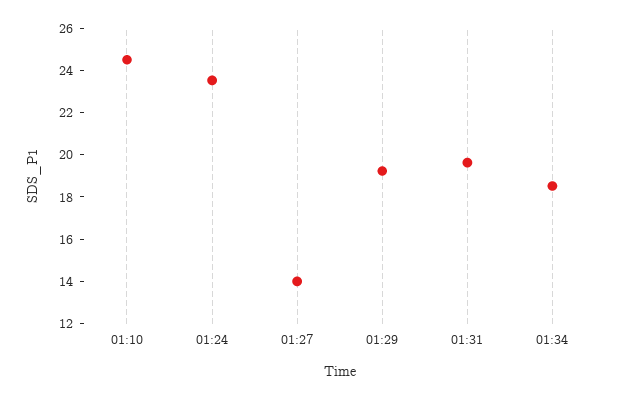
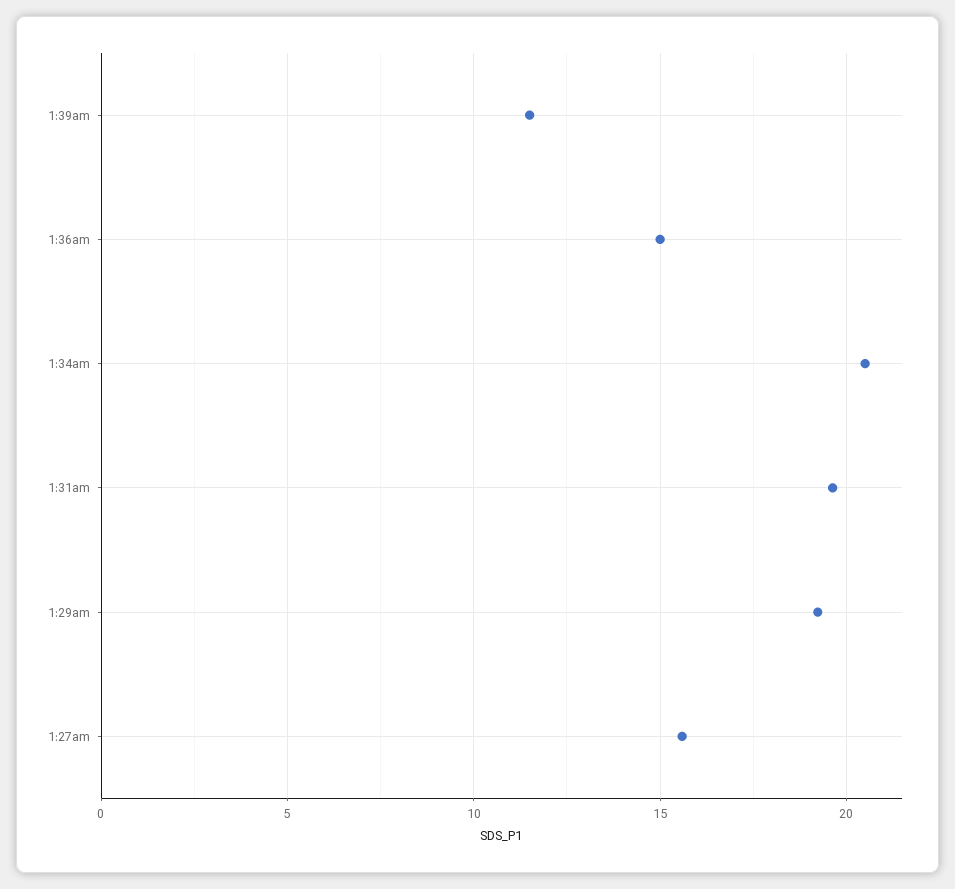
01:10: 24.5 -> none
01:24: 23.5 -> none
01:27: 14 -> 15.5
01:34: 18.5 -> 20.5
1:39am: none -> 11.5
1:36am: none -> 15

